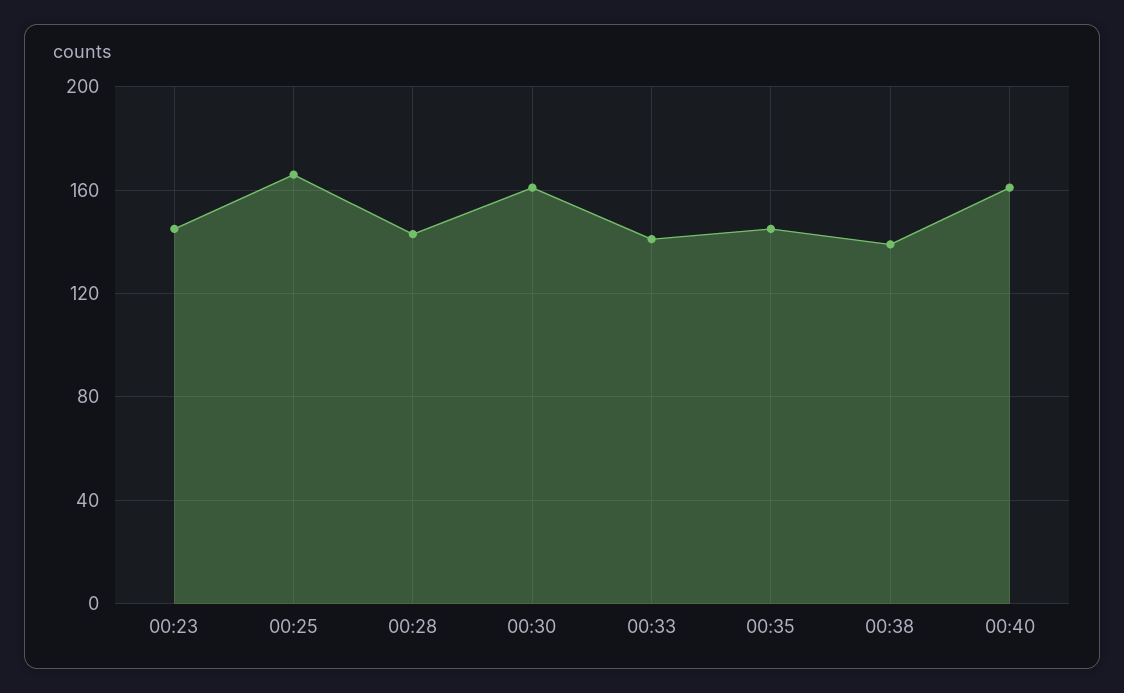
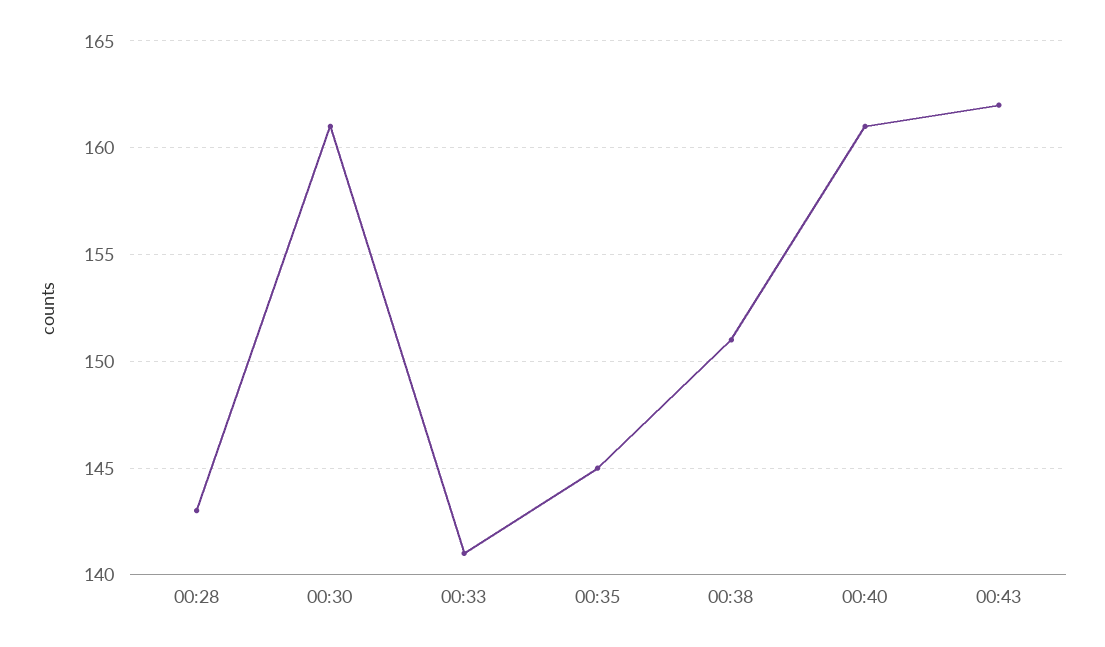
00:23: 145 -> none
00:25: 165 -> none
00:38: 140 -> 151
00:43: none -> 162

